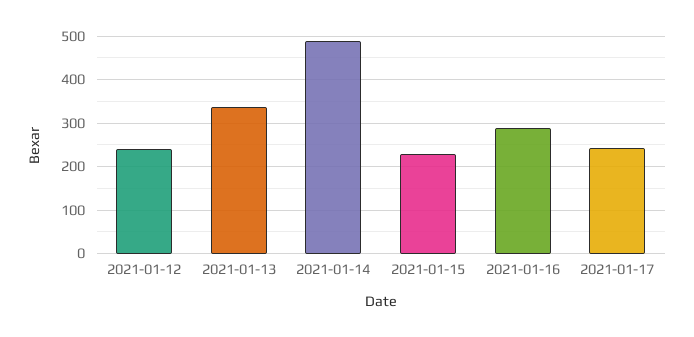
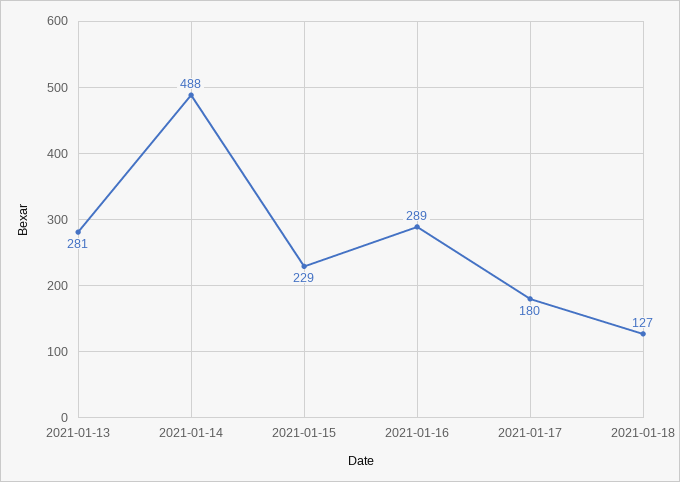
2021-01-12: 240 -> none
2021-01-13: 340 -> 281
2021-01-17: 240 -> 180
2021-01-18: none -> 127

